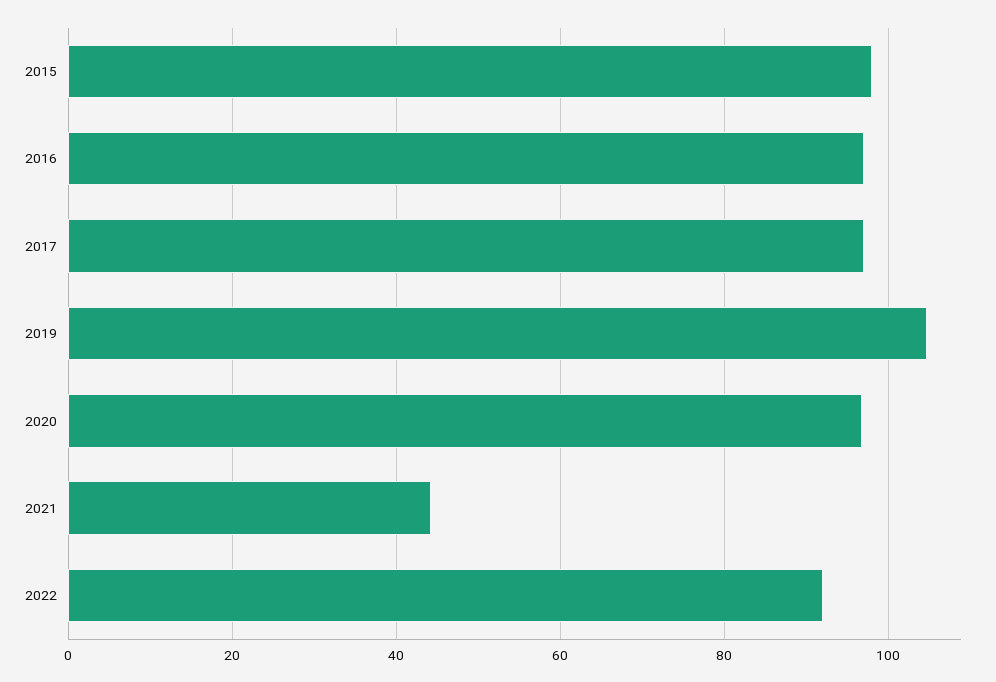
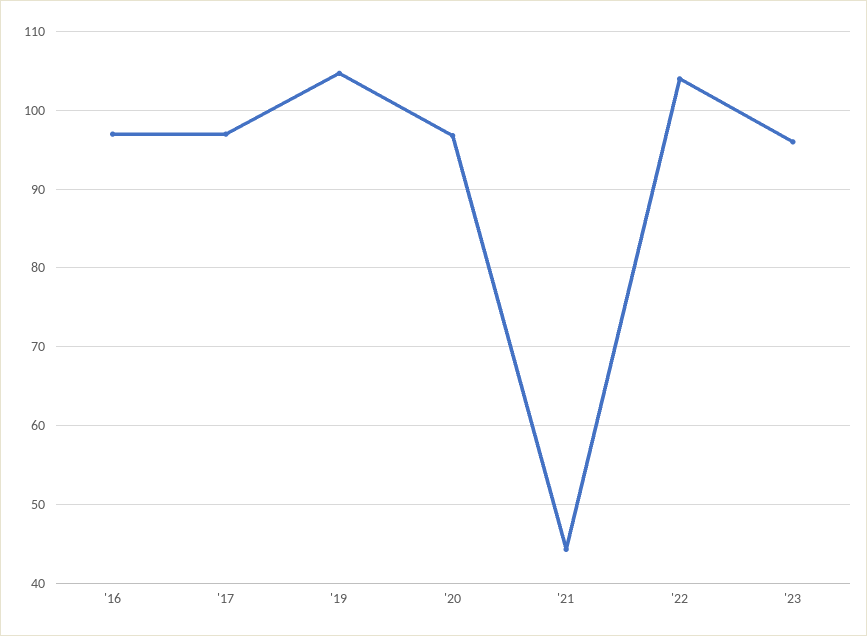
2015: 98 -> none
2022: 92 -> 104
'23: none -> 96

